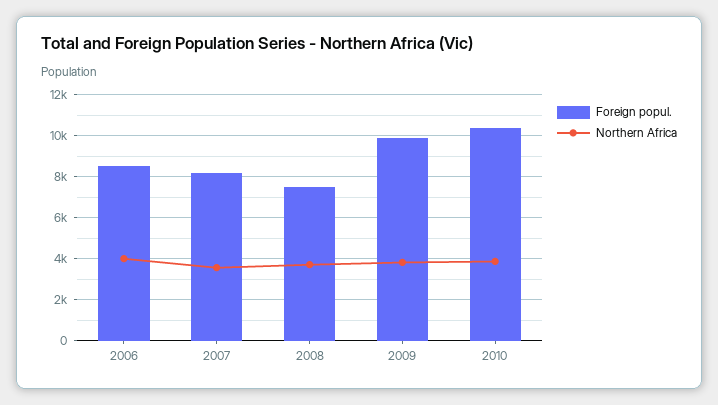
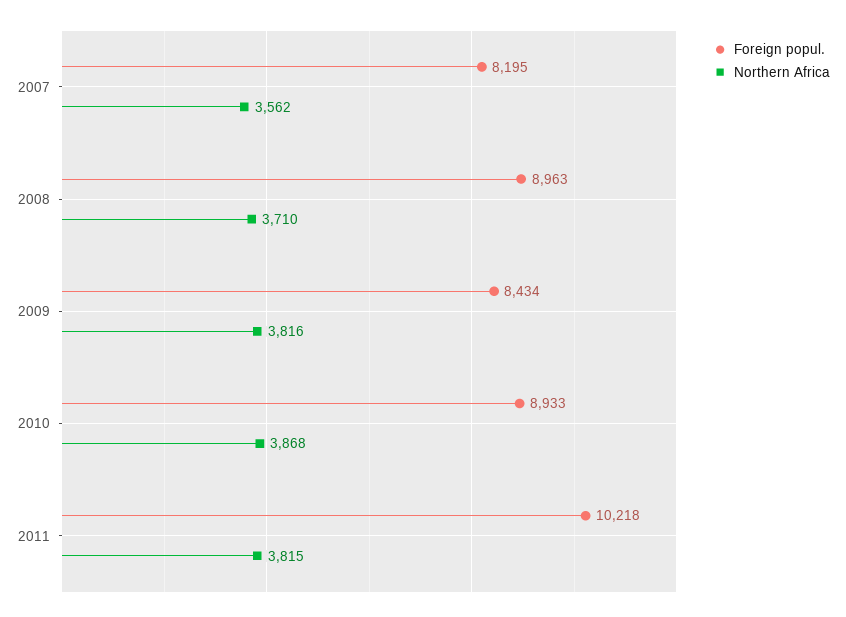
Foreign popul., 2006: 8500 -> none
Northern Africa, 2006: 4000 -> none
Foreign popul., 2008: 7500 -> 8963
Foreign popul., 2009: 10000 -> 8434
Foreign popul., 2010: 10500 -> 8933
Foreign popul., 2011: none -> 10218
Northern Africa, 2011: none -> 3815

